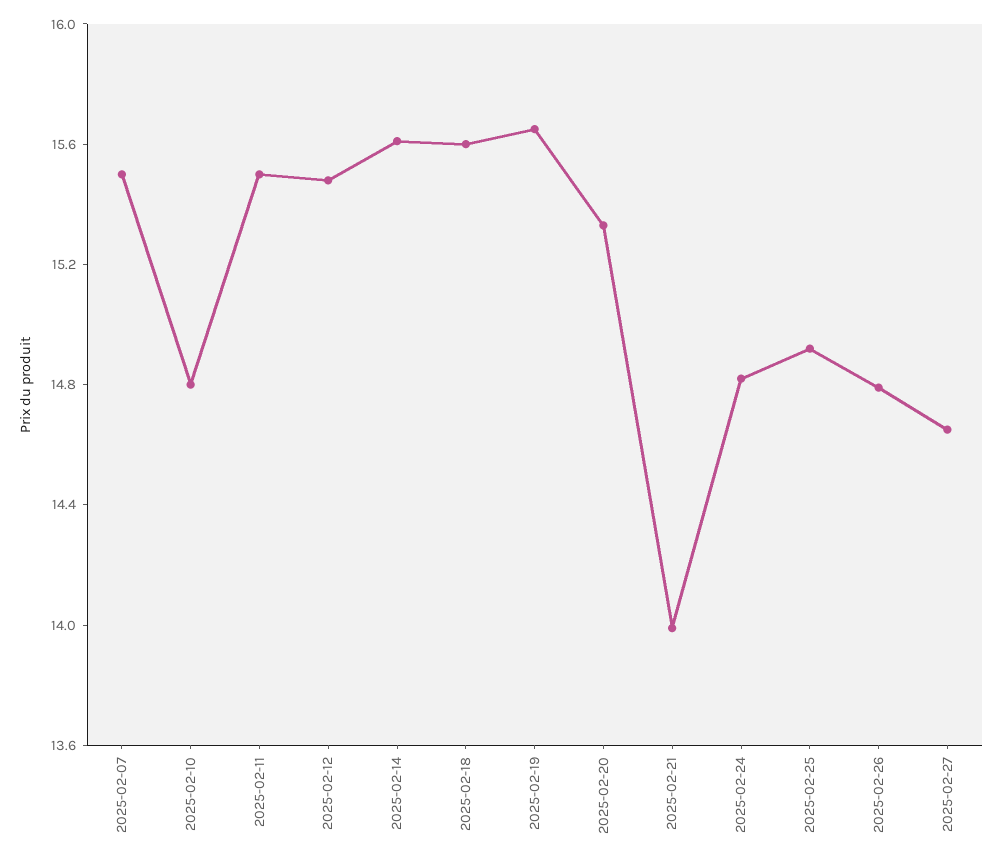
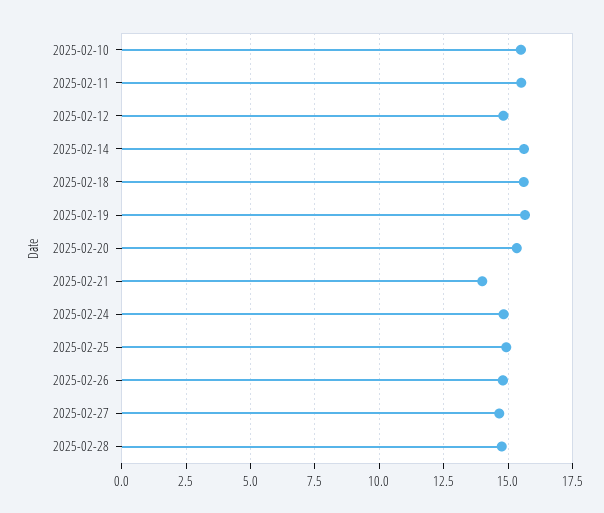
2025-02-07: 15.5 -> none
2025-02-10: 14.8 -> 15.5
2025-02-12: 15.5 -> 14.75
2025-02-28: none -> 14.75

